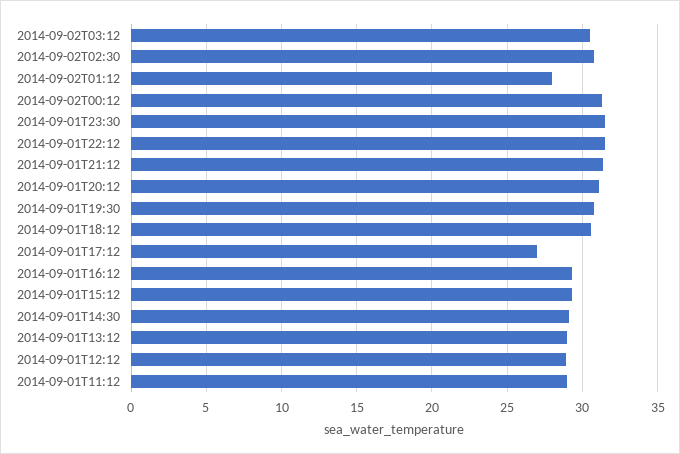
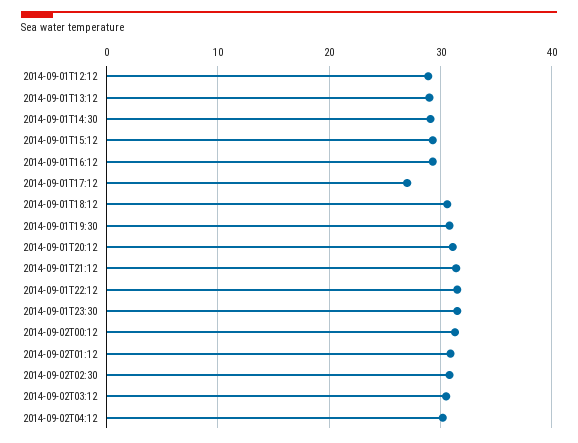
2014-09-02T01:12: 28 -> 31
2014-09-01T11:12: 29 -> none
2014-09-02T04:12: none -> 30

